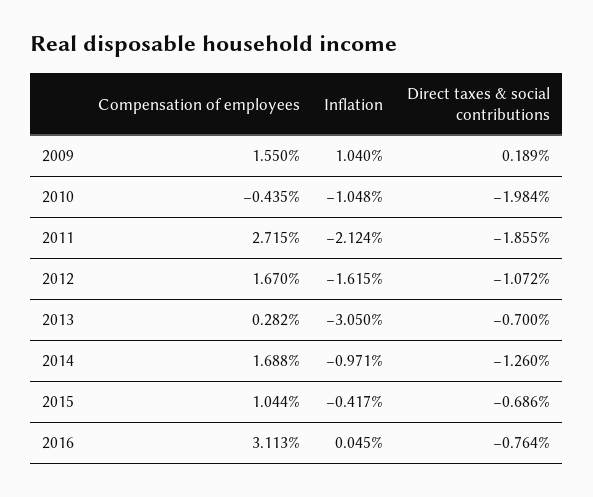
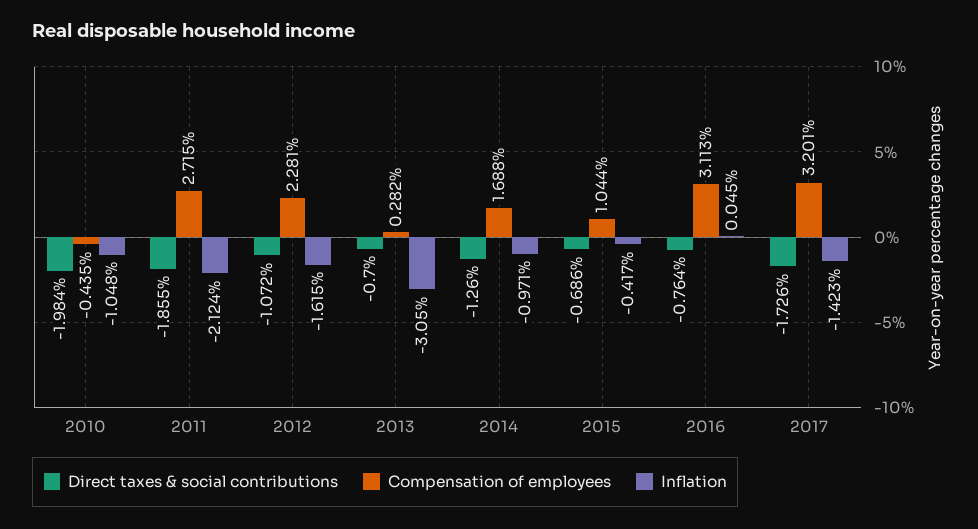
Compensation of employees, 2009: 1.55 -> none
Inflation, 2009: 1.04 -> none
Direct taxes & social contributions, 2009: 0.189 -> none
Compensation of employees, 2012: 1.67 -> 2.281
Direct taxes & social contributions, 2017: none -> -1.726
Compensation of employees, 2017: none -> 3.201
Inflation, 2017: none -> -1.423

